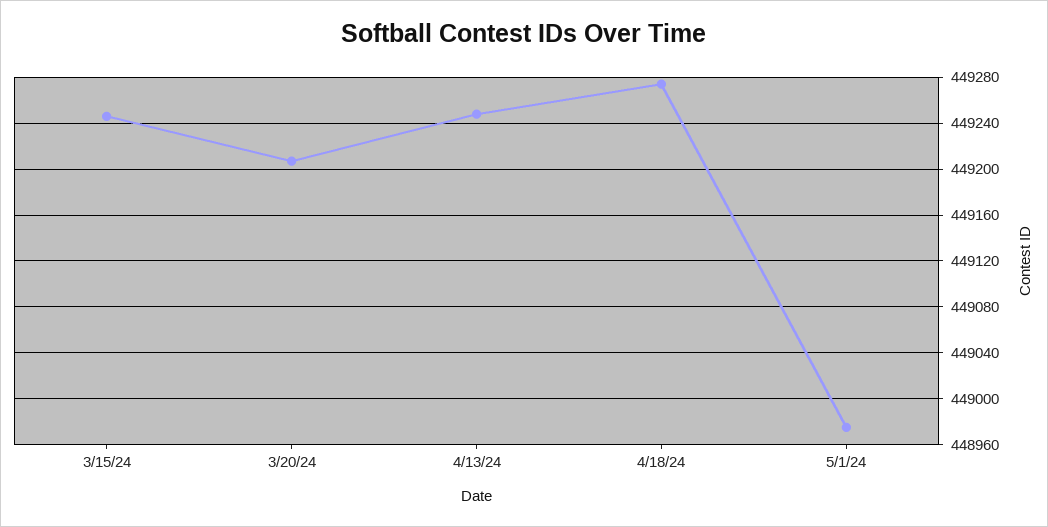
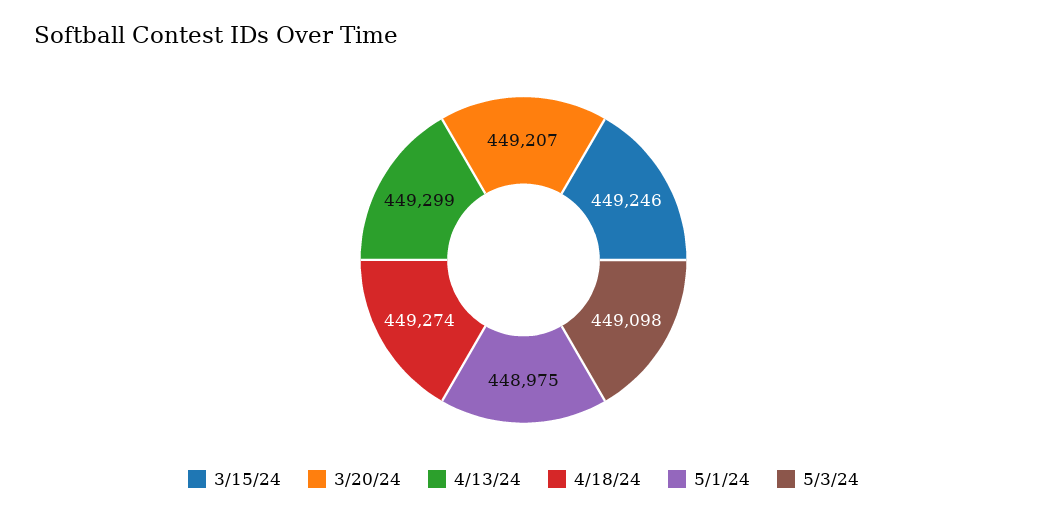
4/13/24: 449250 -> 449299
5/3/24: none -> 449098

